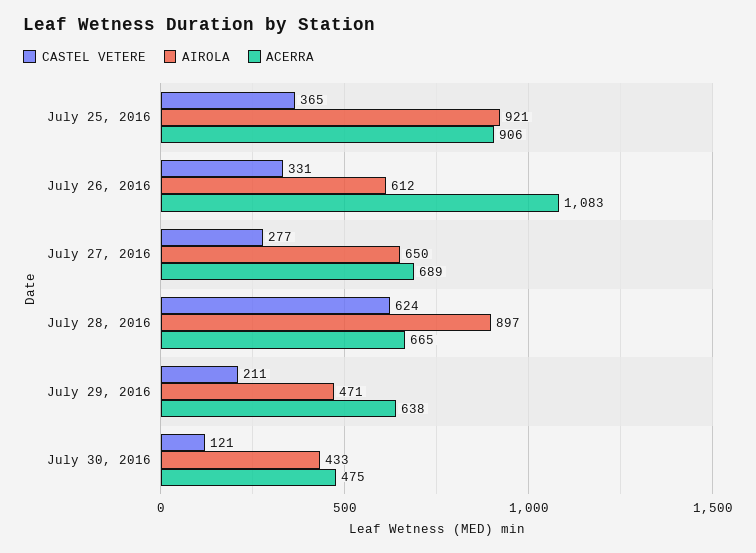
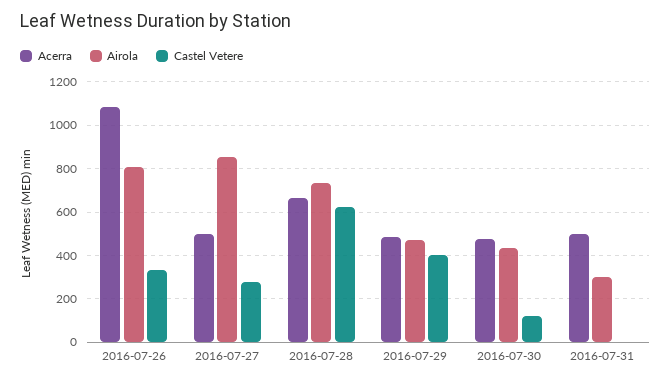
CASTEL VETERE, July 25, 2016: 365 -> none
AIROLA, July 25, 2016: 921 -> none
ACERRA, July 25, 2016: 906 -> none
AIROLA, July 26, 2016: 612 -> 800
AIROLA, July 27, 2016: 650 -> 850
ACERRA, July 27, 2016: 689 -> 500
AIROLA, July 28, 2016: 897 -> 750
CASTEL VETERE, July 29, 2016: 211 -> 400
ACERRA, July 29, 2016: 638 -> 500
ACERRA, 2016-07-31: none -> 500
AIROLA, 2016-07-31: none -> 300
CASTEL VETERE, 2016-07-31: none -> 0

